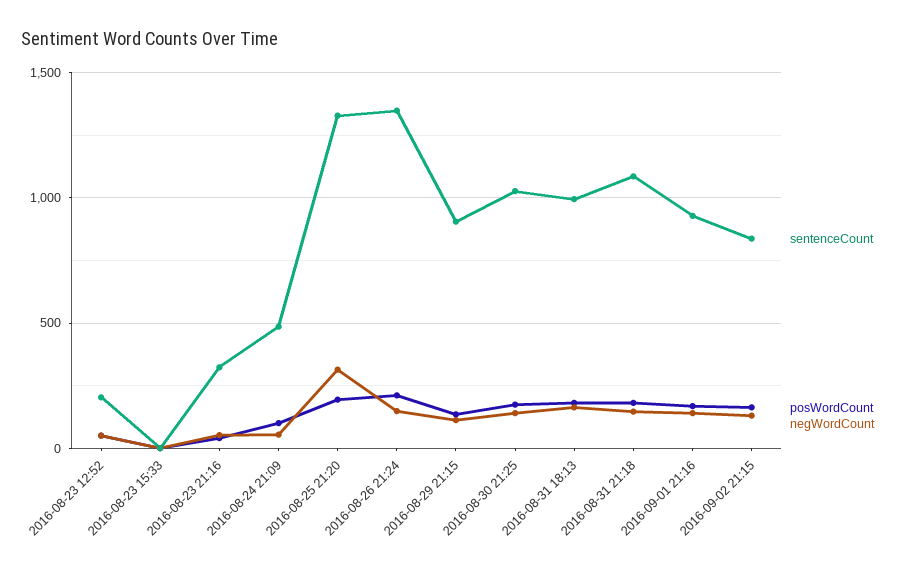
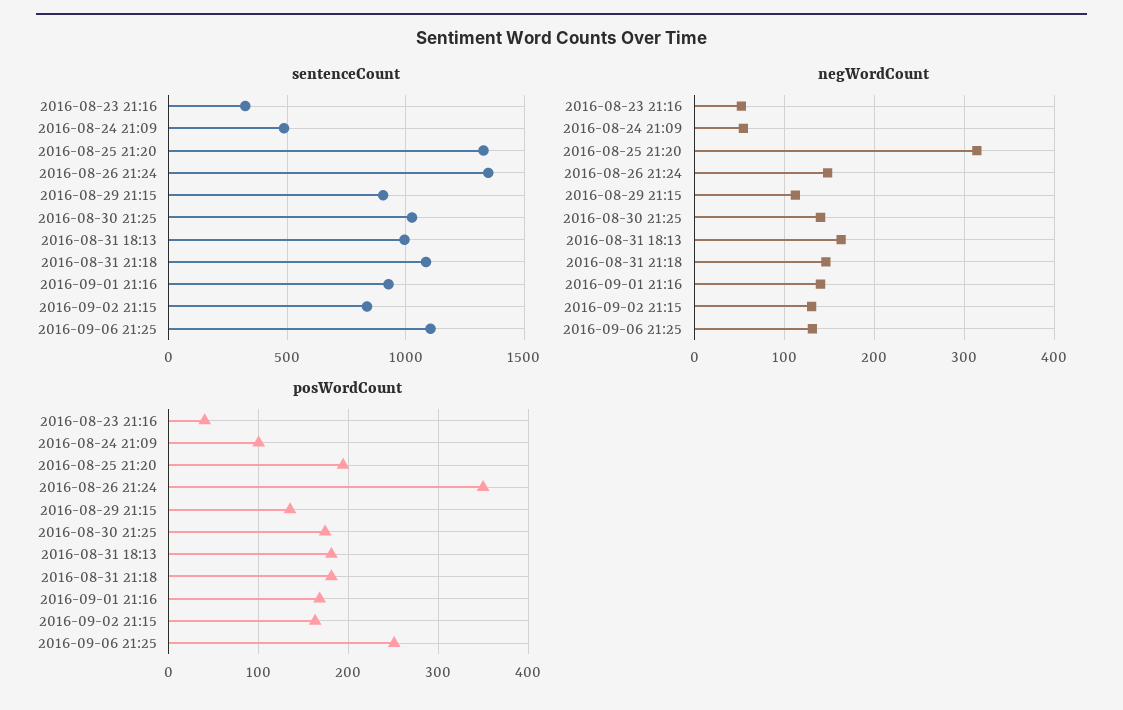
sentenceCount, 2016-08-23 12:52: 200 -> none
posWordCount, 2016-08-23 12:52: 50 -> none
negWordCount, 2016-08-23 12:52: 50 -> none
sentenceCount, 2016-08-23 15:33: 0 -> none
posWordCount, 2016-08-23 15:33: 0 -> none
negWordCount, 2016-08-23 15:33: 0 -> none
posWordCount, 2016-08-26 21:24: 200 -> 350
sentenceCount, 2016-09-06 21:25: none -> 1100
negWordCount, 2016-09-06 21:25: none -> 130
posWordCount, 2016-09-06 21:25: none -> 250

